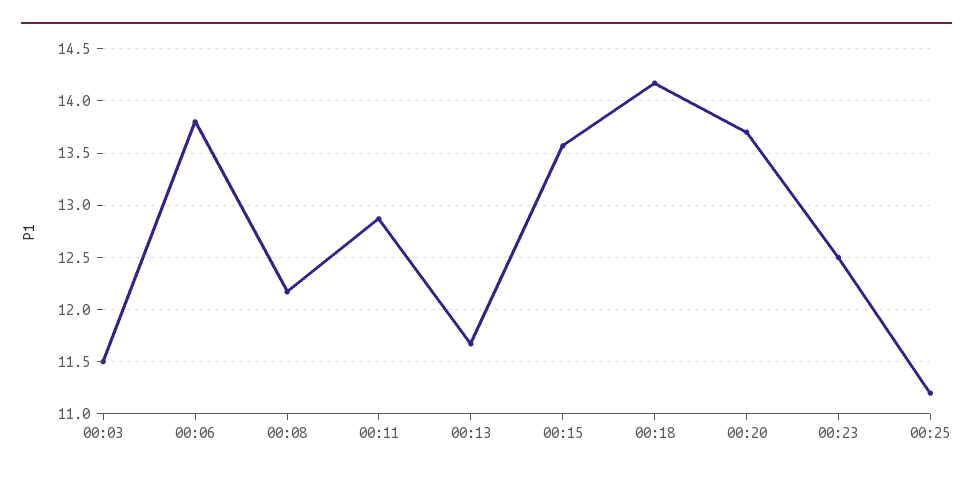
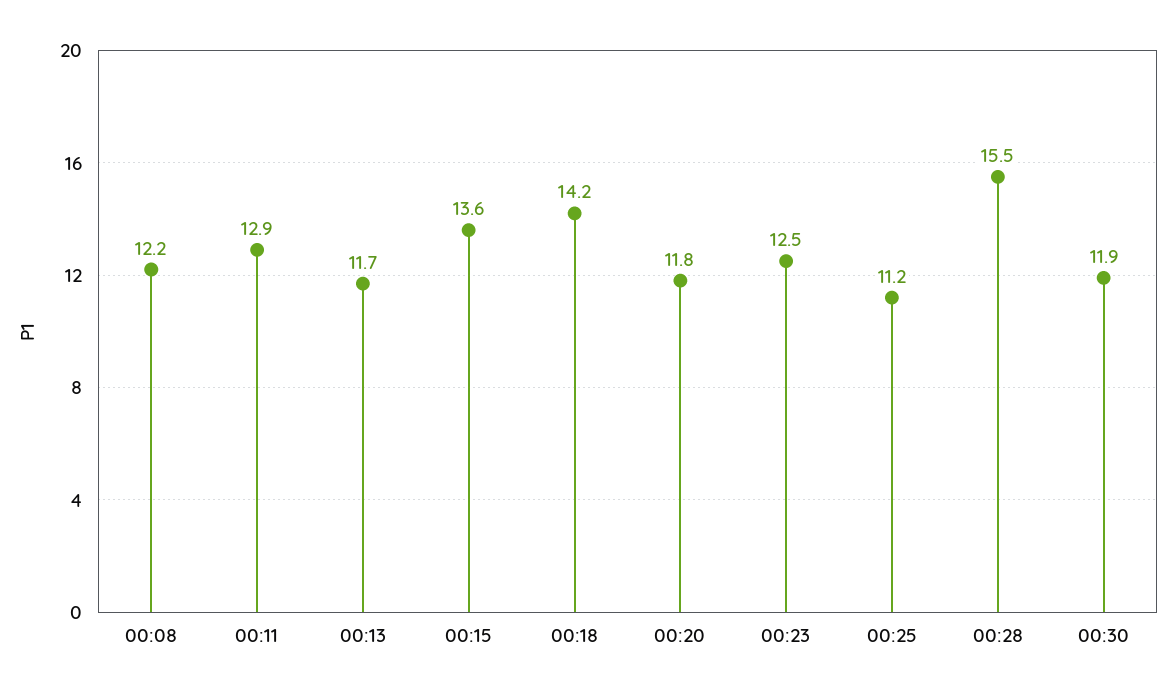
00:03: 11.5 -> none
00:06: 13.8 -> none
00:20: 13.7 -> 11.8
00:28: none -> 15.5
00:30: none -> 11.9

